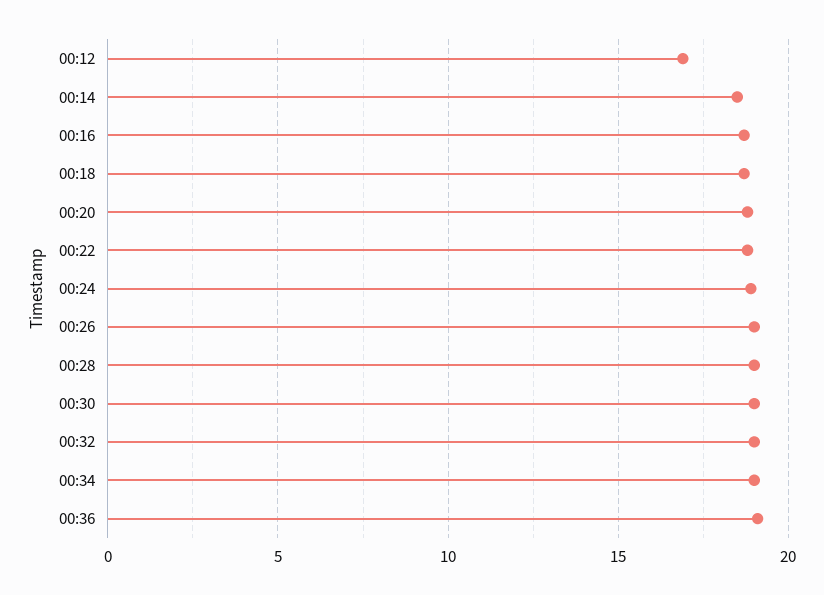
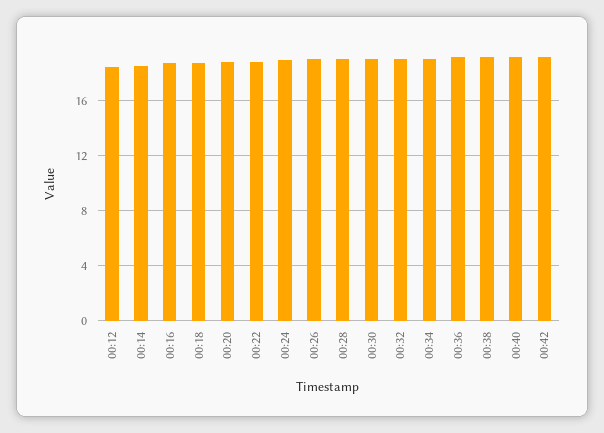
00:12: 17 -> 18.5
00:38: none -> 19
00:40: none -> 19
00:42: none -> 19

